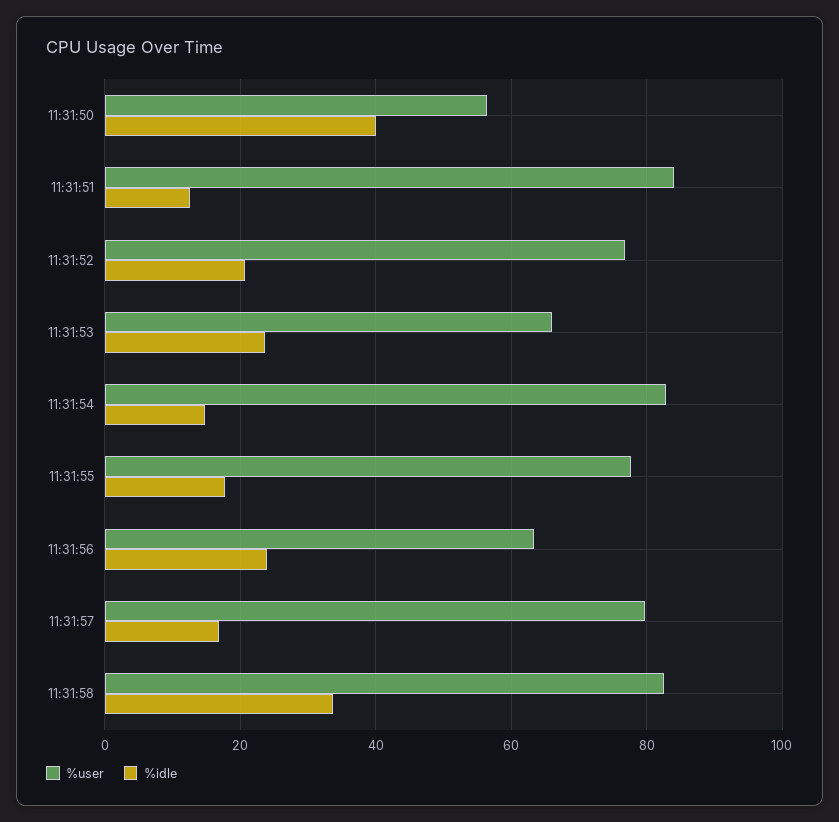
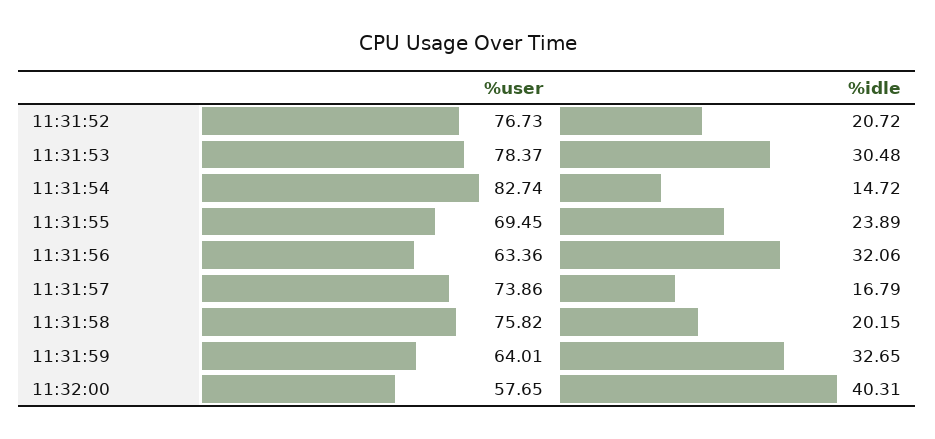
%user, 11:31:50: 56 -> none
%idle, 11:31:50: 40 -> none
%user, 11:31:51: 84 -> none
%idle, 11:31:51: 12 -> none
%user, 11:31:53: 66 -> 78.37
%idle, 11:31:53: 24 -> 30.48
%user, 11:31:55: 78 -> 69.45
%idle, 11:31:55: 18 -> 23.89
%idle, 11:31:56: 24 -> 32.06
%user, 11:31:57: 80 -> 73.86
%user, 11:31:58: 82 -> 75.82
%idle, 11:31:58: 34 -> 20.15
%user, 11:31:59: none -> 64.01
%idle, 11:31:59: none -> 32.65
%user, 11:32:00: none -> 57.65
%idle, 11:32:00: none -> 40.31

